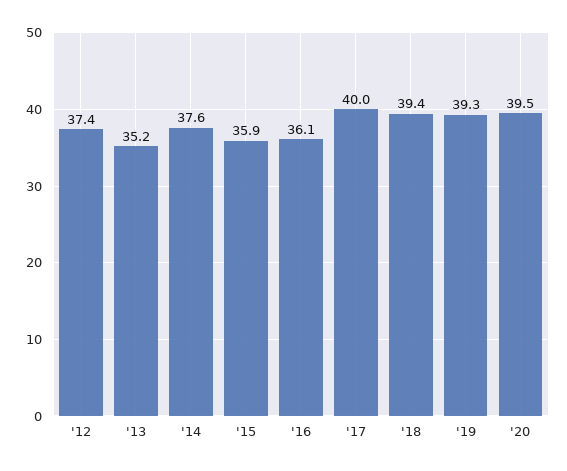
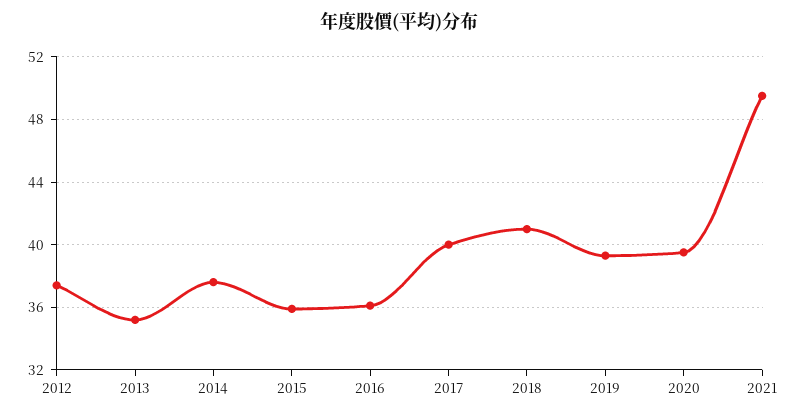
'18: 39.4 -> 41
2021: none -> 49.5

